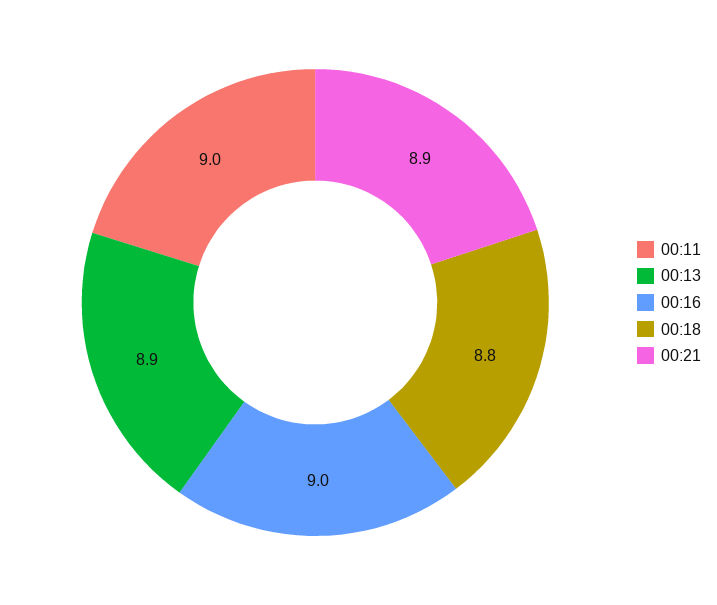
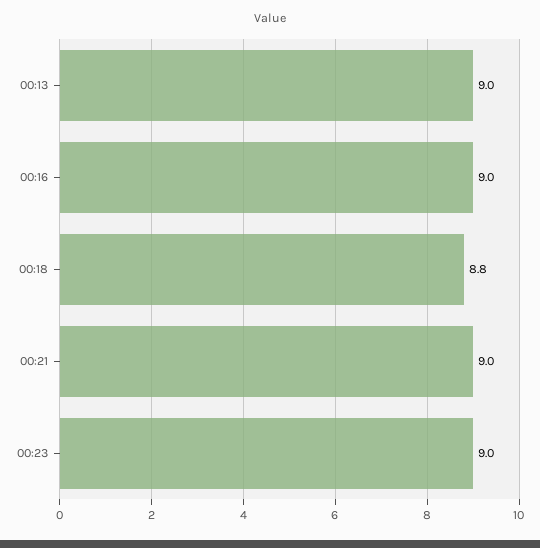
00:11: 9 -> none
00:13: 8.9 -> 9
00:21: 8.9 -> 9
00:23: none -> 9

